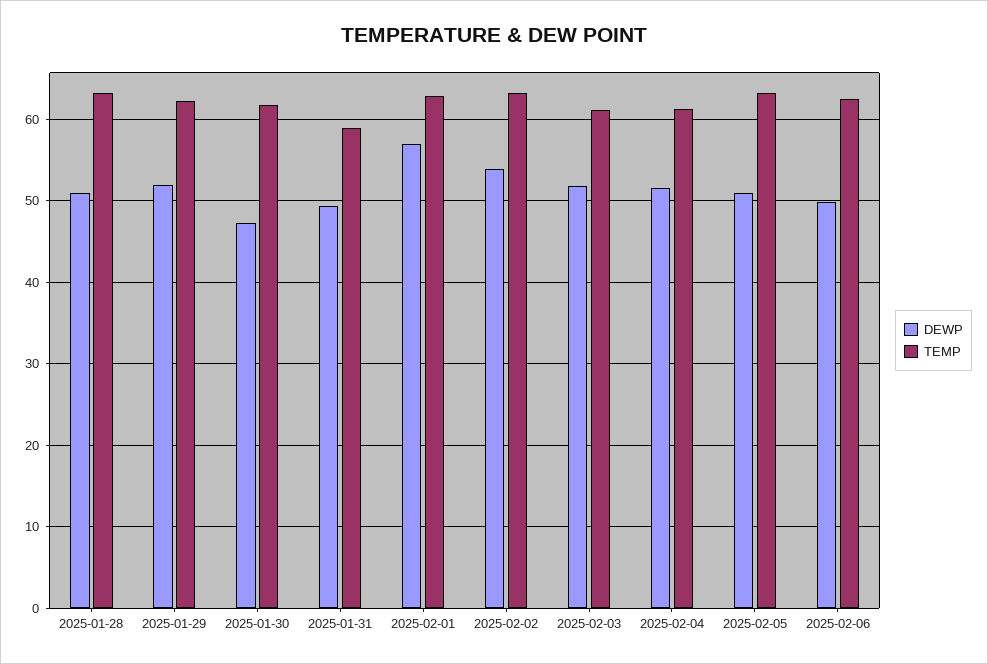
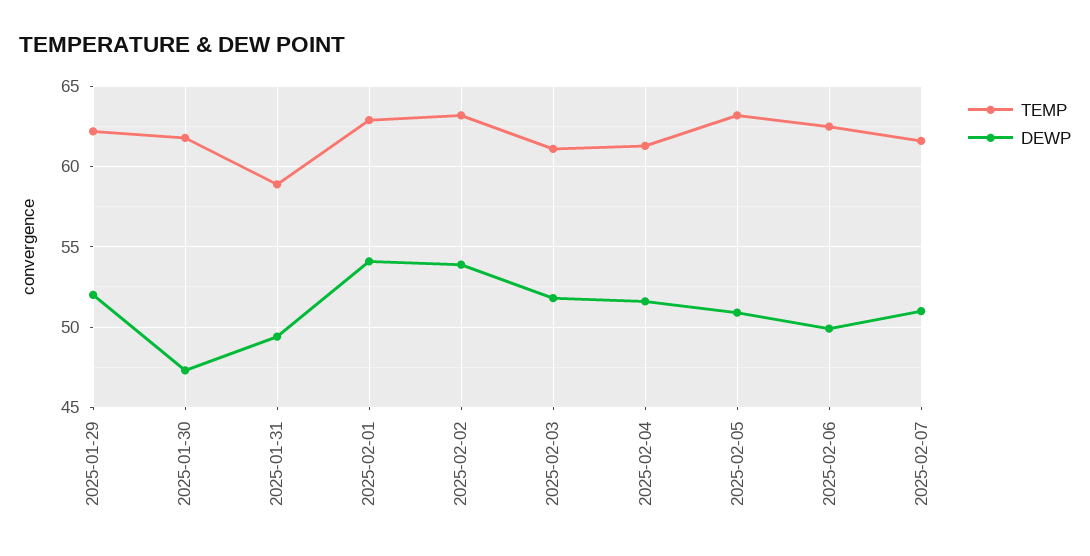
DEWP, 2025-01-28: 51 -> none
TEMP, 2025-01-28: 63 -> none
DEWP, 2025-02-01: 57 -> 54
TEMP, 2025-02-07: none -> 61.5
DEWP, 2025-02-07: none -> 51

